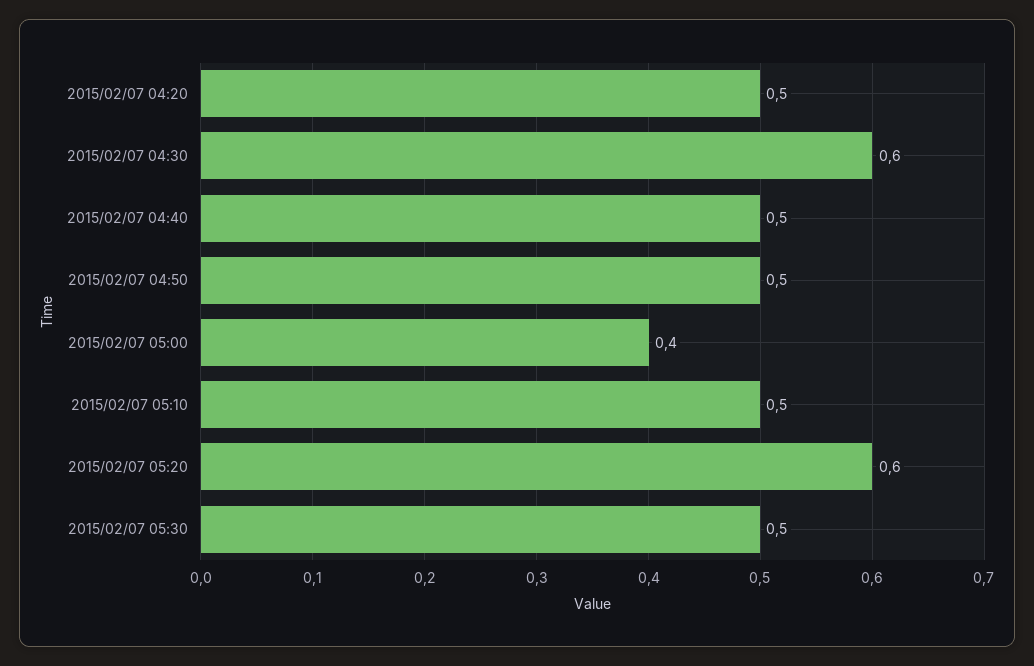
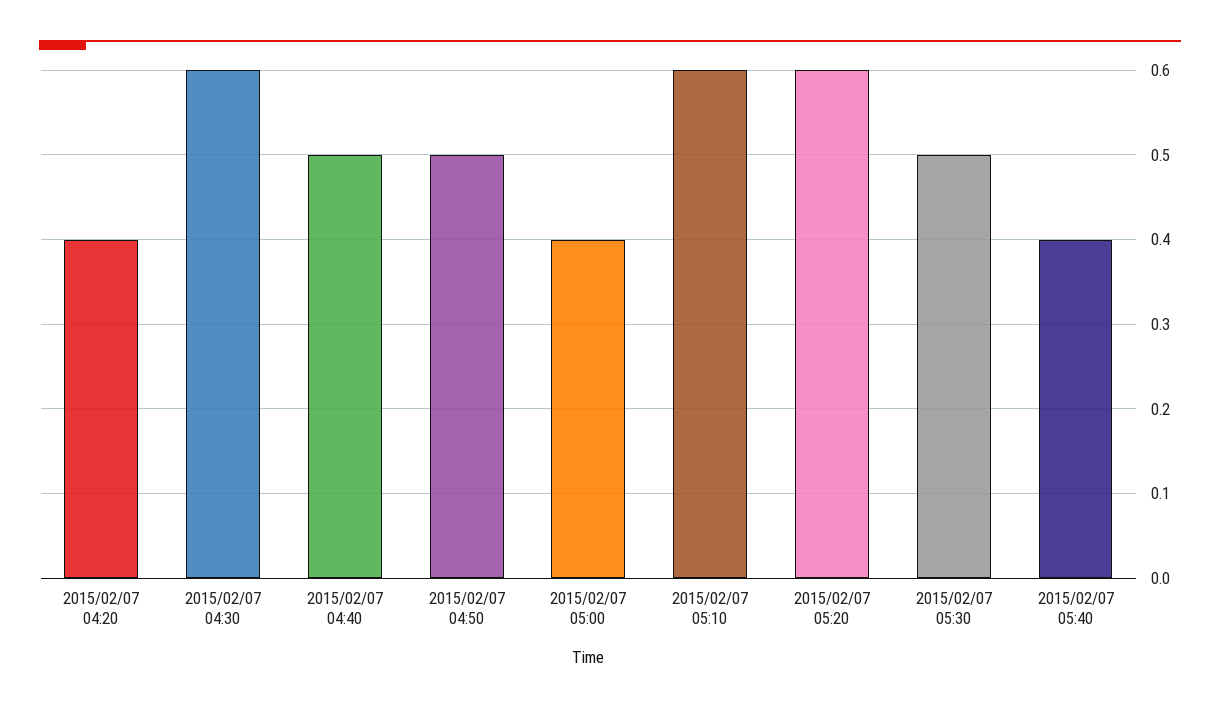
2015/02/07 04:20: 0.5 -> 0.4
2015/02/07 05:10: 0.5 -> 0.6
2015/02/07 05:40: none -> 0.4

